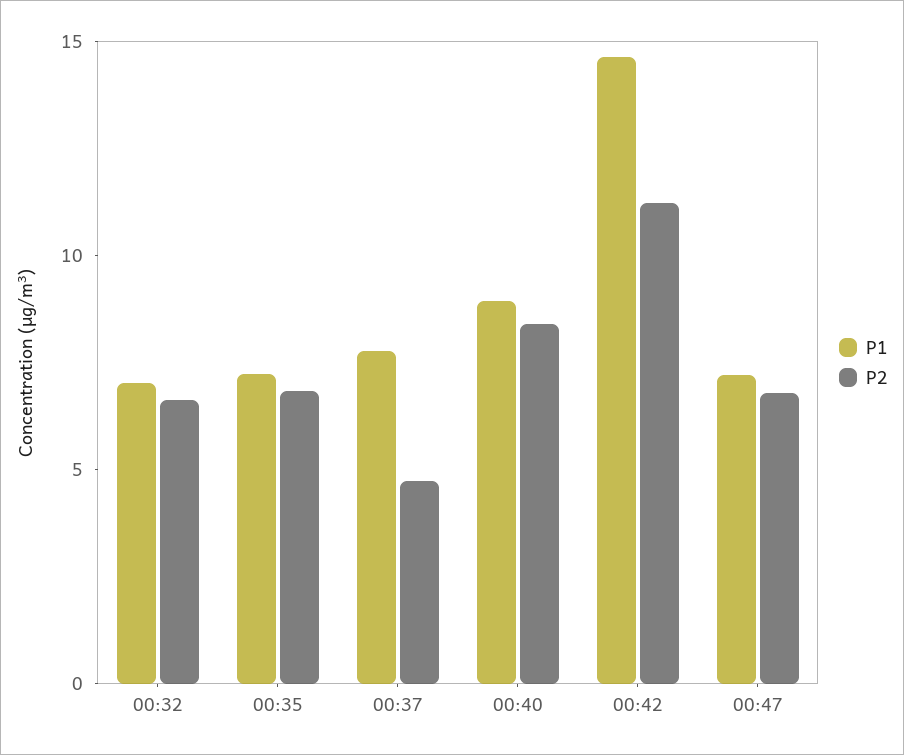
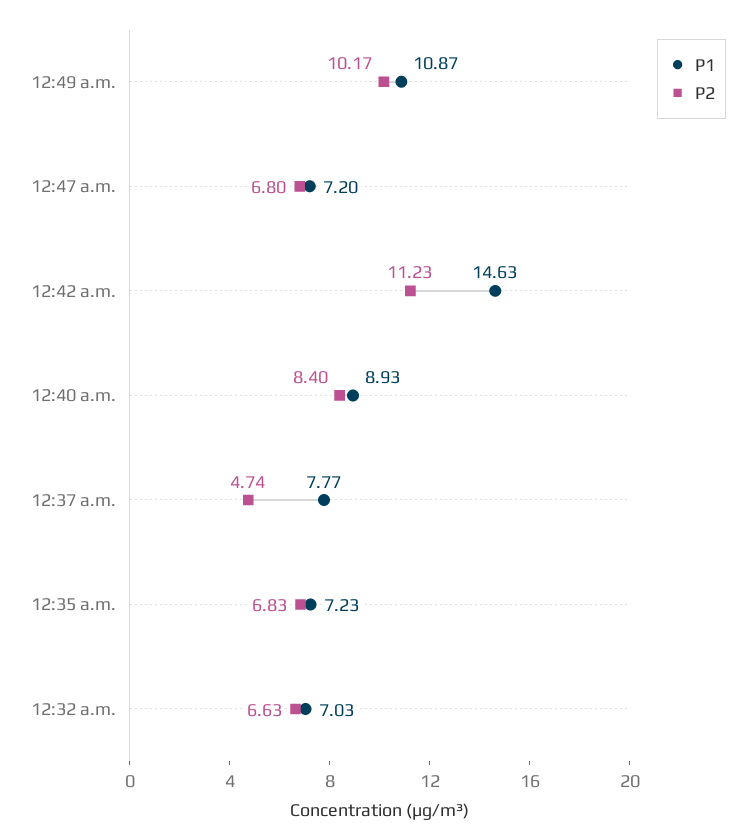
P1, 12:49 a.m.: none -> 10.87
P2, 12:49 a.m.: none -> 10.17

